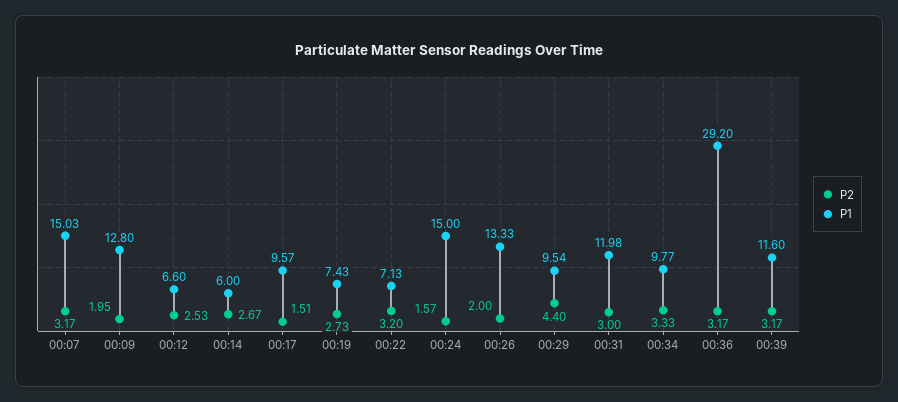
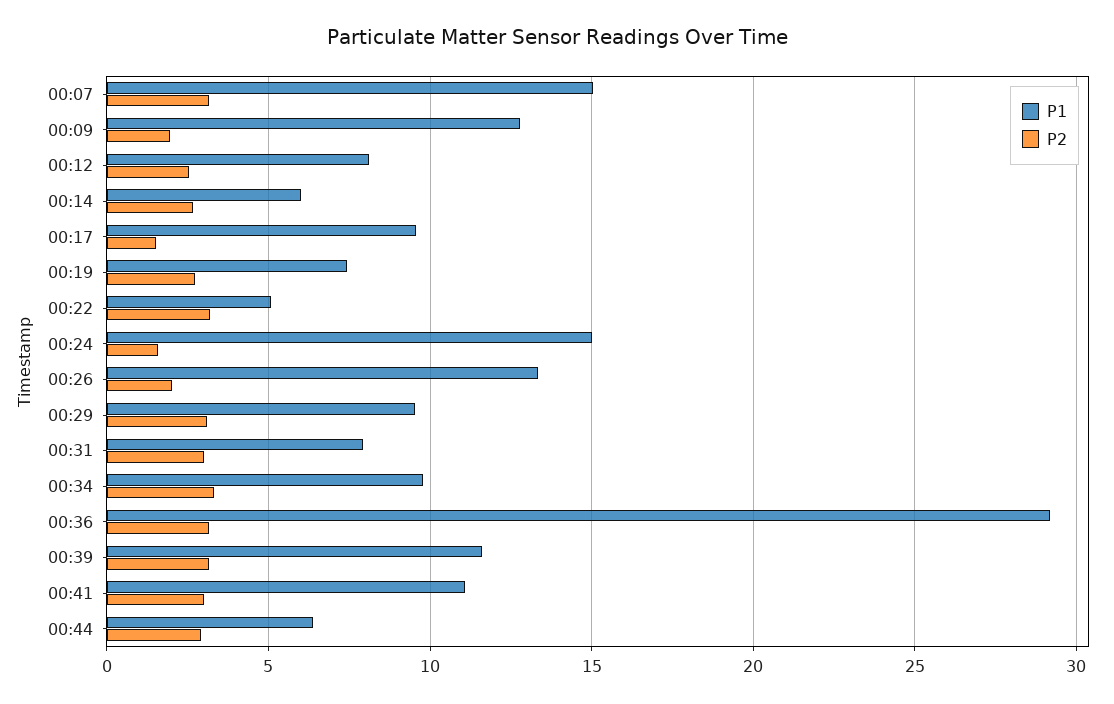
P1, 00:12: 6.6 -> 8
P1, 00:22: 7.13 -> 5
P2, 00:29: 4.4 -> 3
P1, 00:31: 11.98 -> 8
P1, 00:41: none -> 11
P2, 00:41: none -> 3
P1, 00:44: none -> 6.5
P2, 00:44: none -> 3

